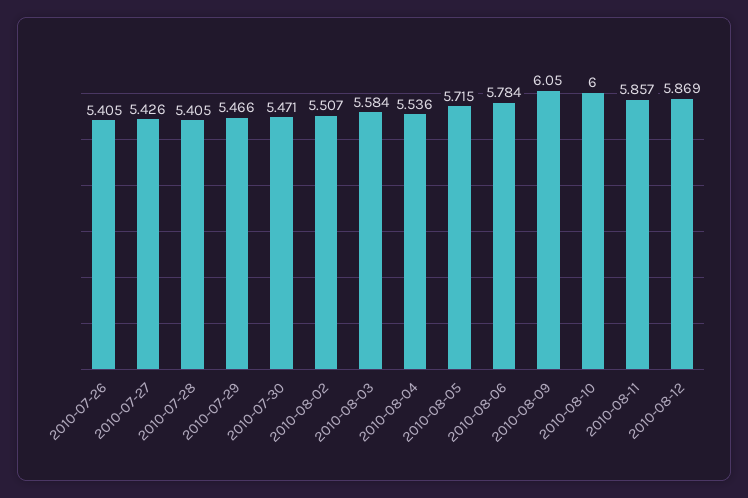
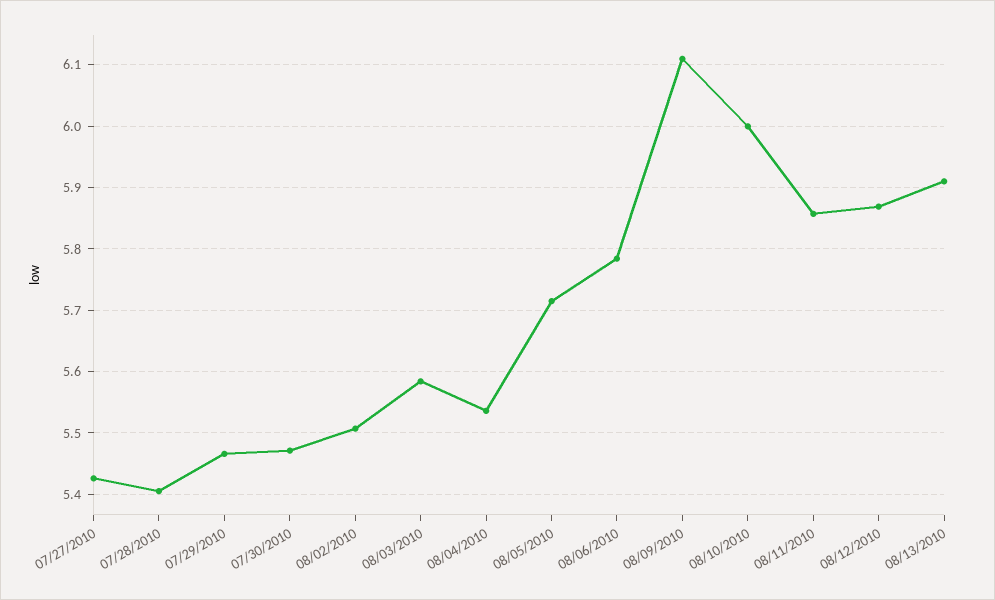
2010-07-26: 5.405 -> none
2010-08-09: 6.05 -> 6.11
08/13/2010: none -> 5.91

